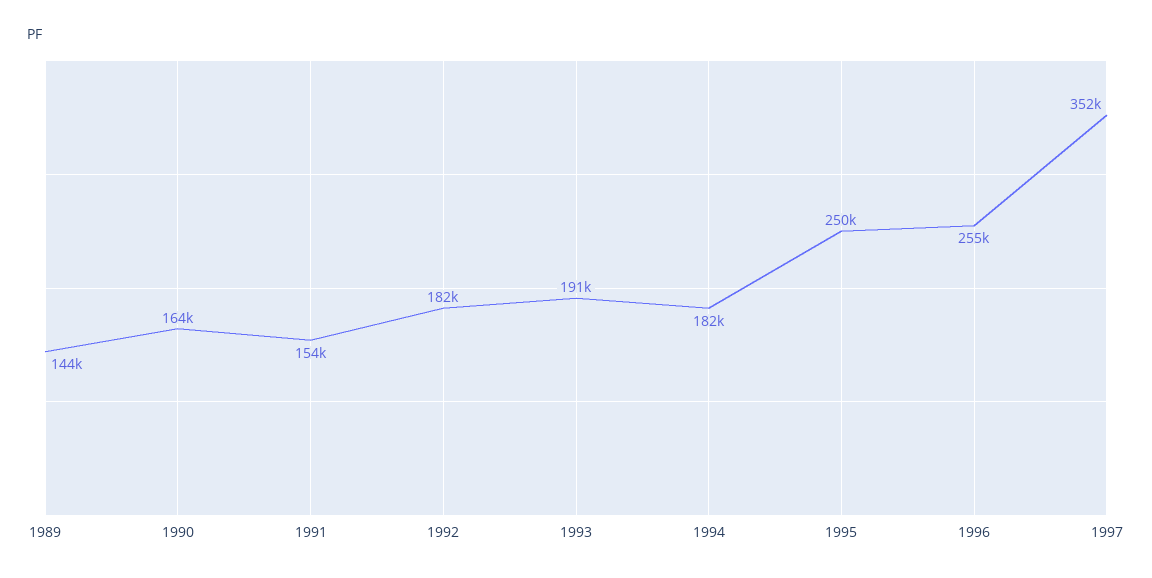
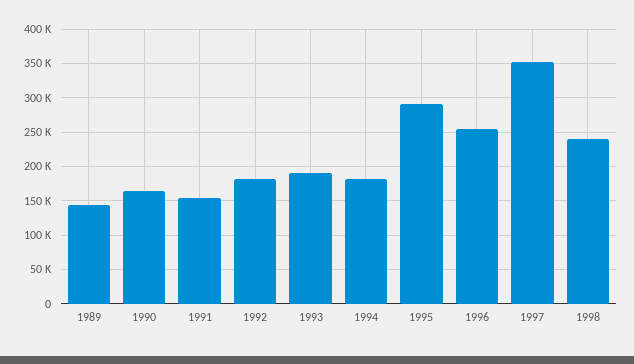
1995: 250000 -> 290000
1998: none -> 240000

